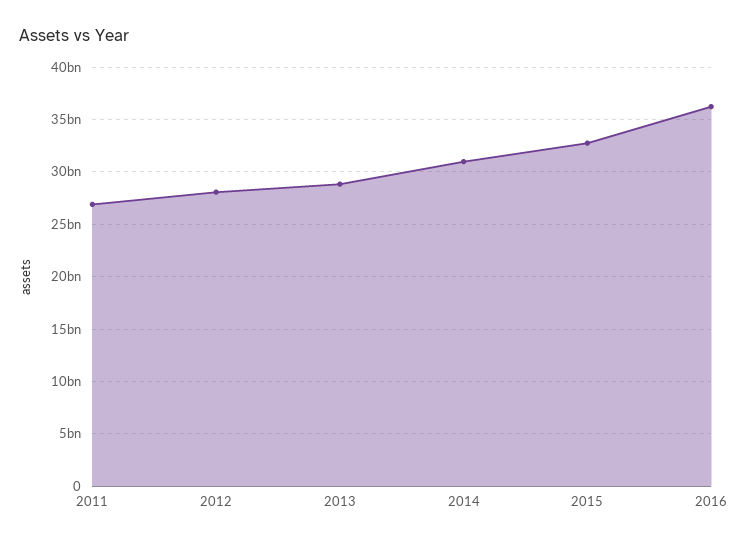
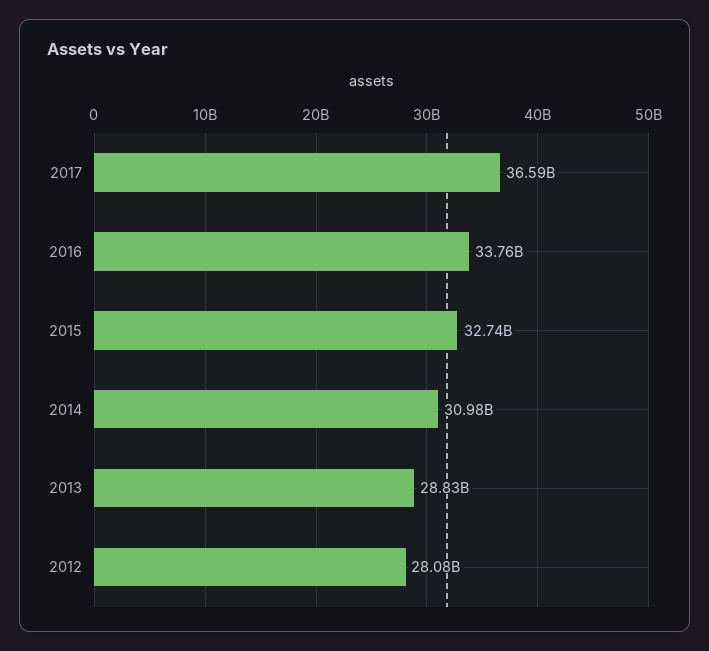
2011: 27000000000 -> none
2016: 36000000000 -> 33760000000
2017: none -> 36590000000

